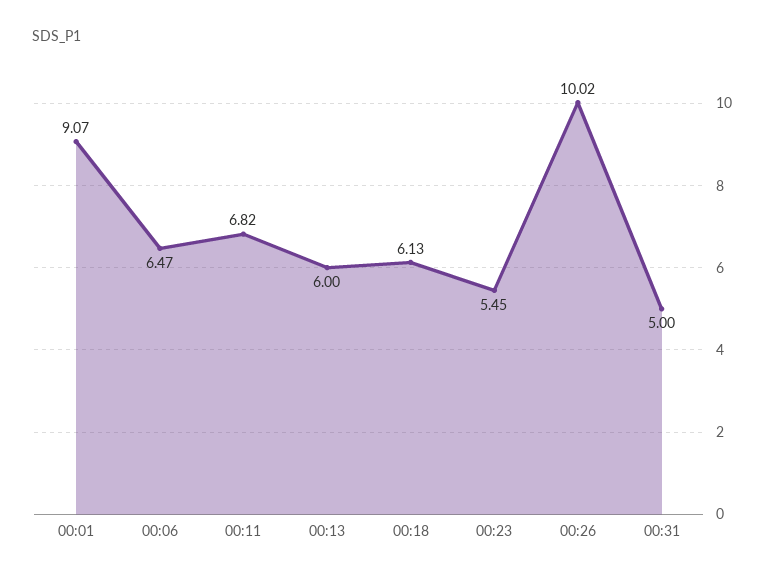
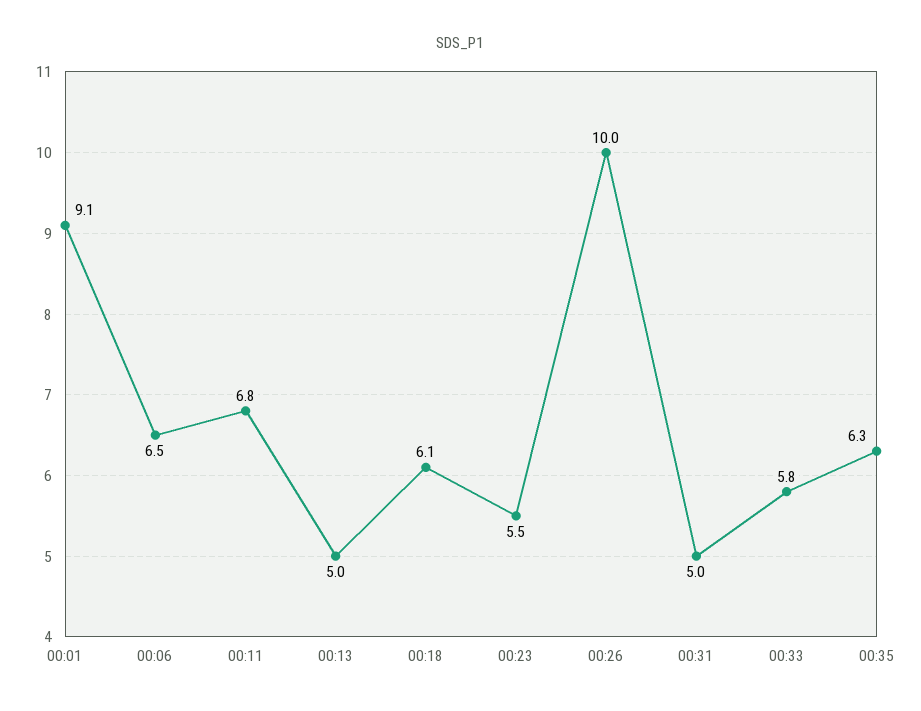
00:13: 6 -> 5
00:33: none -> 5.8
00:35: none -> 6.3

